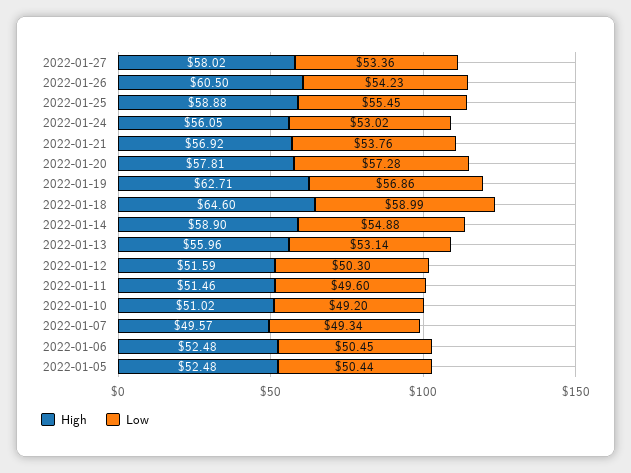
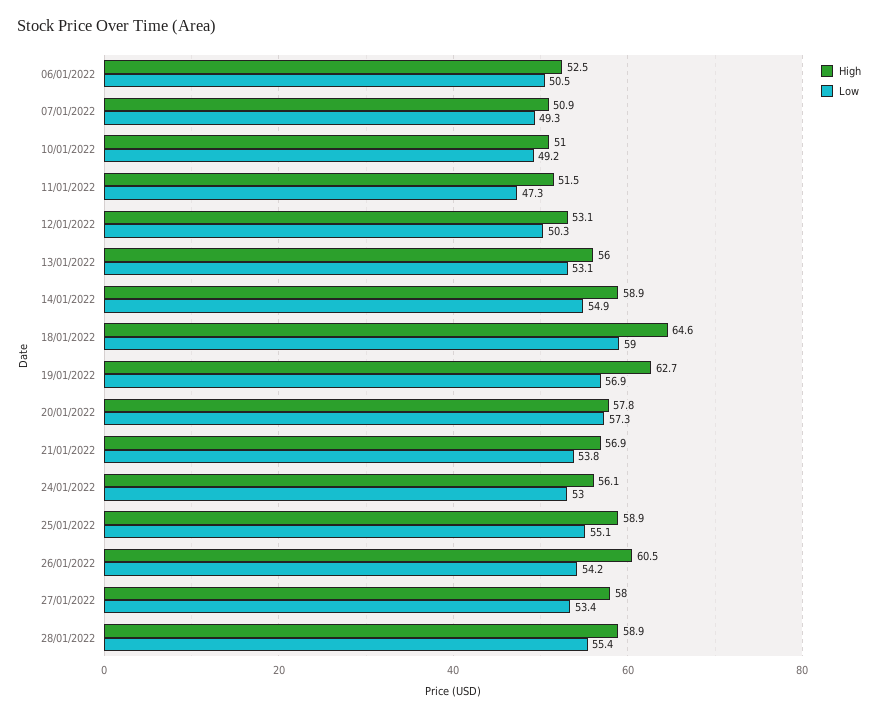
Low, 2022-01-25: 55.45 -> 55.1
High, 2022-01-12: 51.59 -> 53.1
Low, 2022-01-11: 49.6 -> 47.3
High, 2022-01-07: 49.57 -> 50.9
High, 2022-01-05: 52.48 -> none
Low, 2022-01-05: 50.44 -> none
High, 28/01/2022: none -> 58.9
Low, 28/01/2022: none -> 55.4

